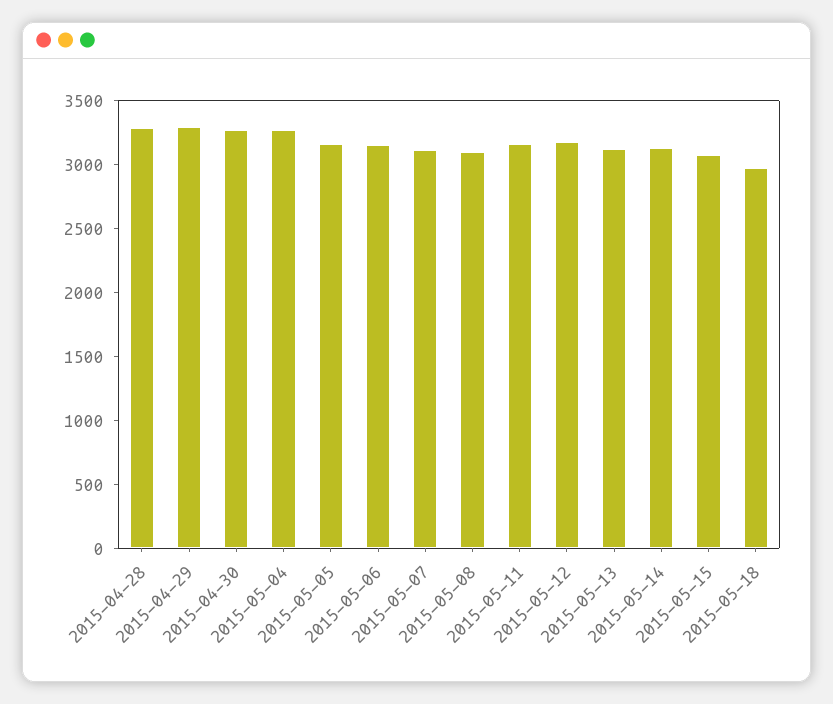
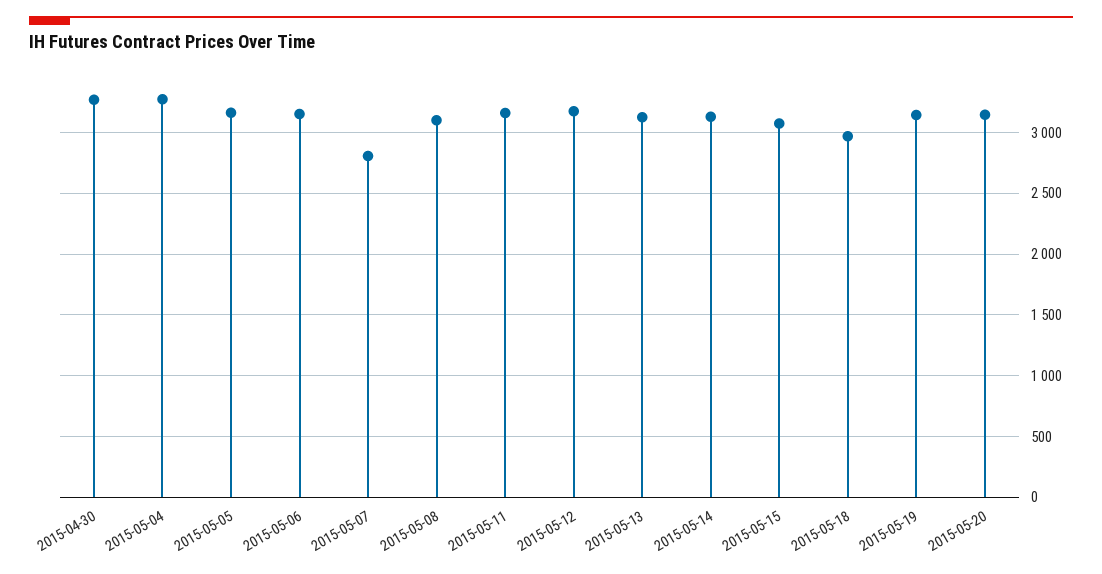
2015-04-28: 3300 -> none
2015-04-29: 3300 -> none
2015-05-07: 3100 -> 2800
2015-05-19: none -> 3150
2015-05-20: none -> 3150

